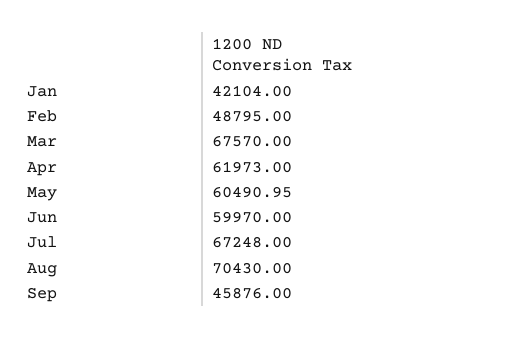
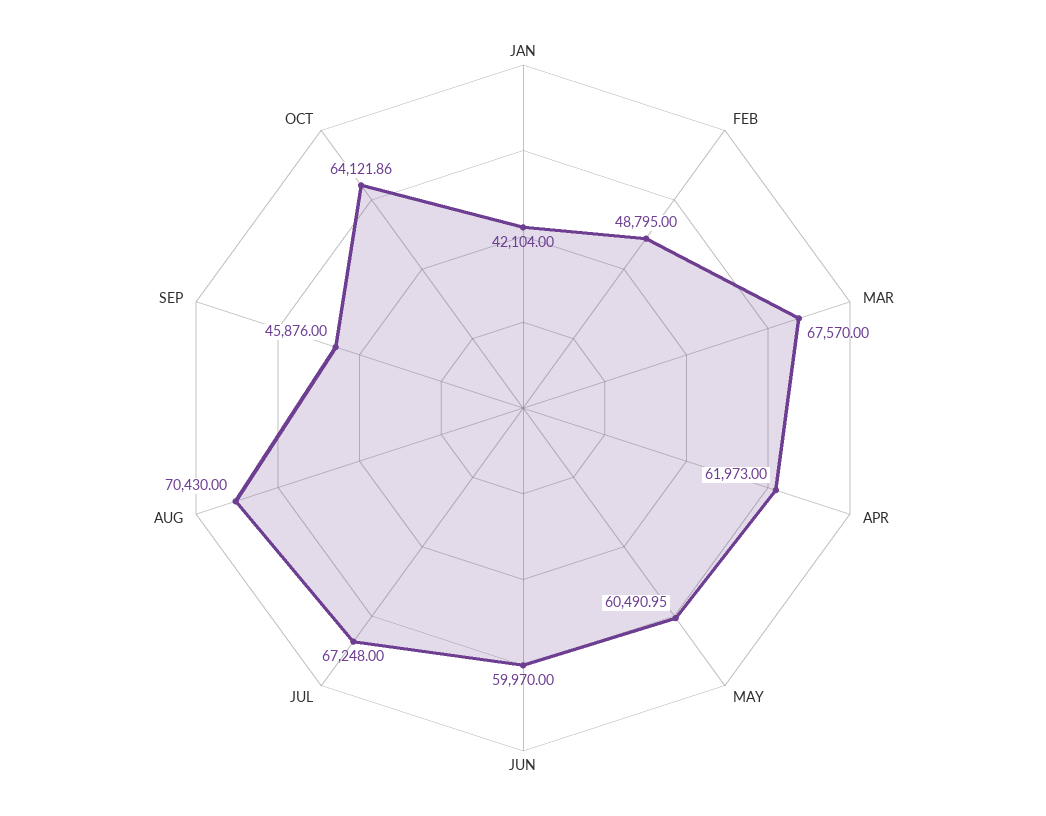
OCT: none -> 64121.86

